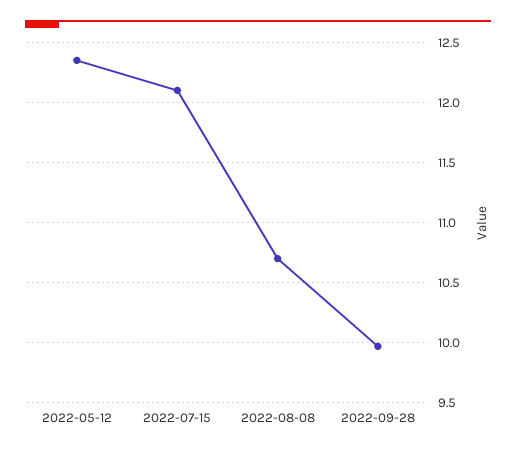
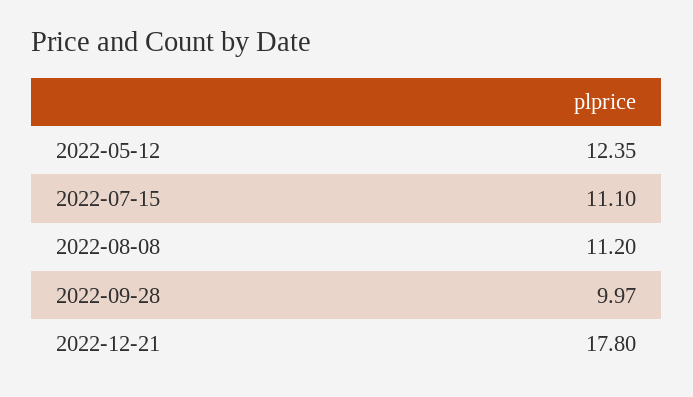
2022-07-15: 12.1 -> 11.1
2022-08-08: 10.7 -> 11.2
2022-12-21: none -> 17.8

